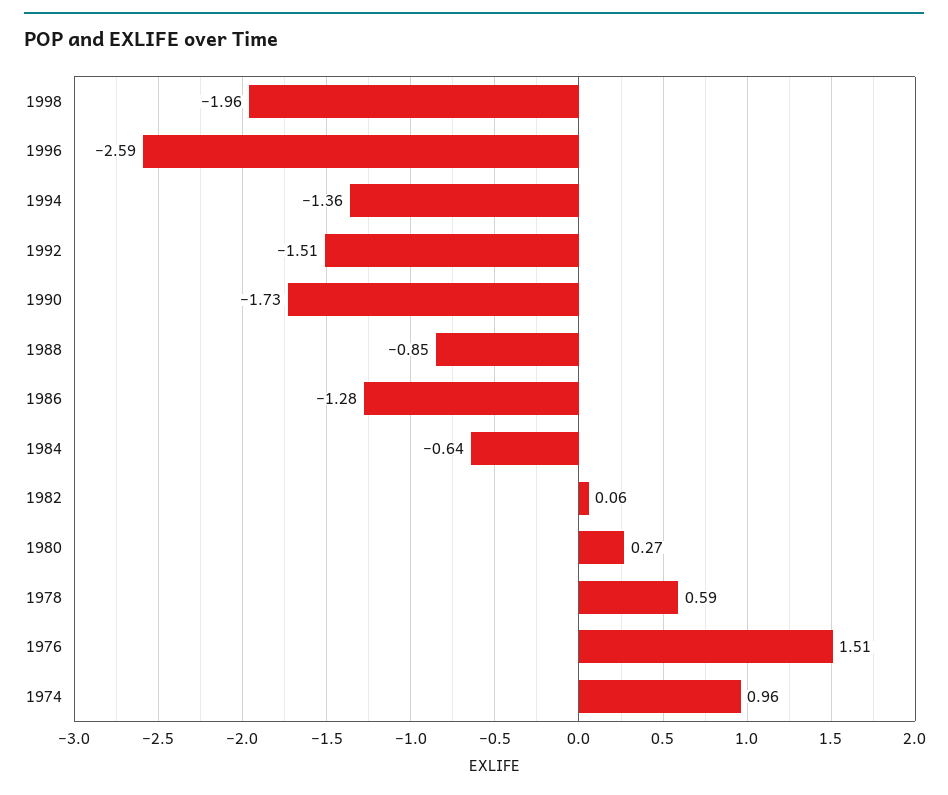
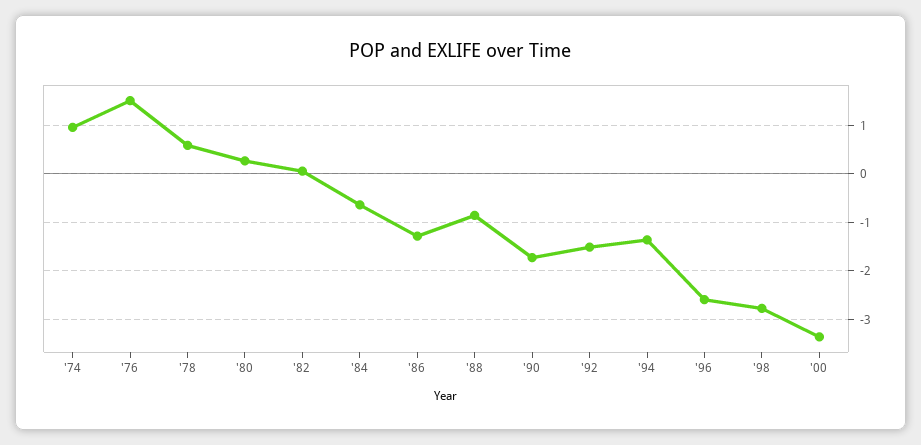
1998: -1.96 -> -2.8
'00: none -> -3.4

